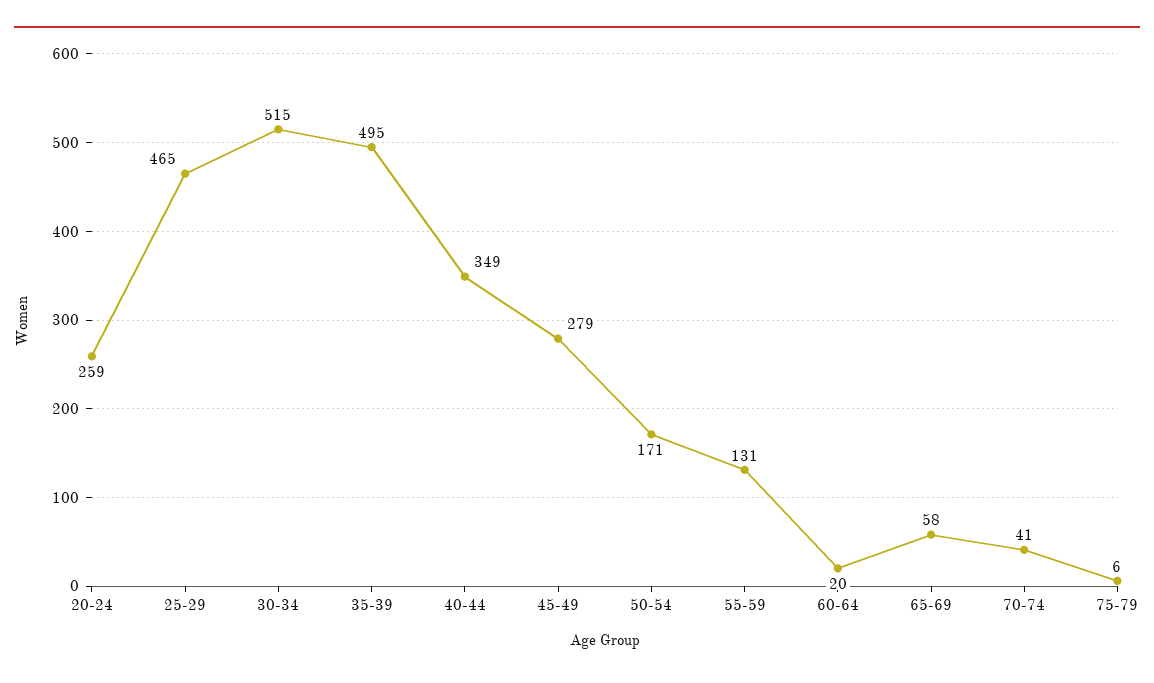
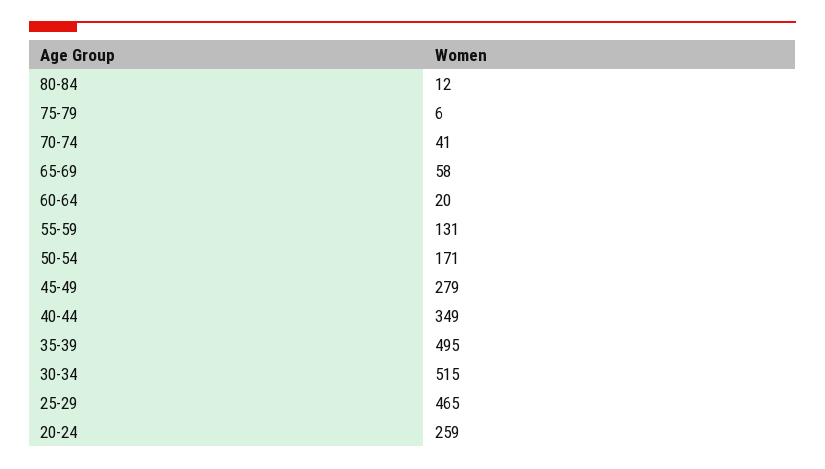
80-84: none -> 12

